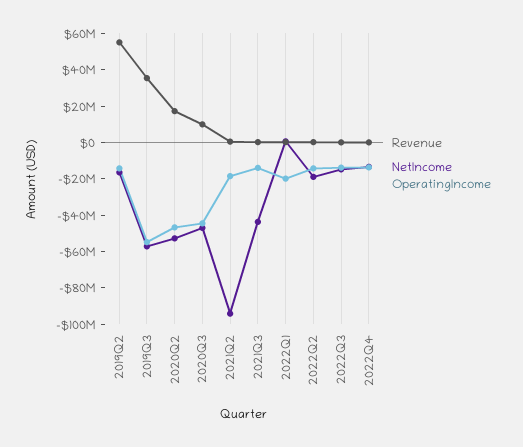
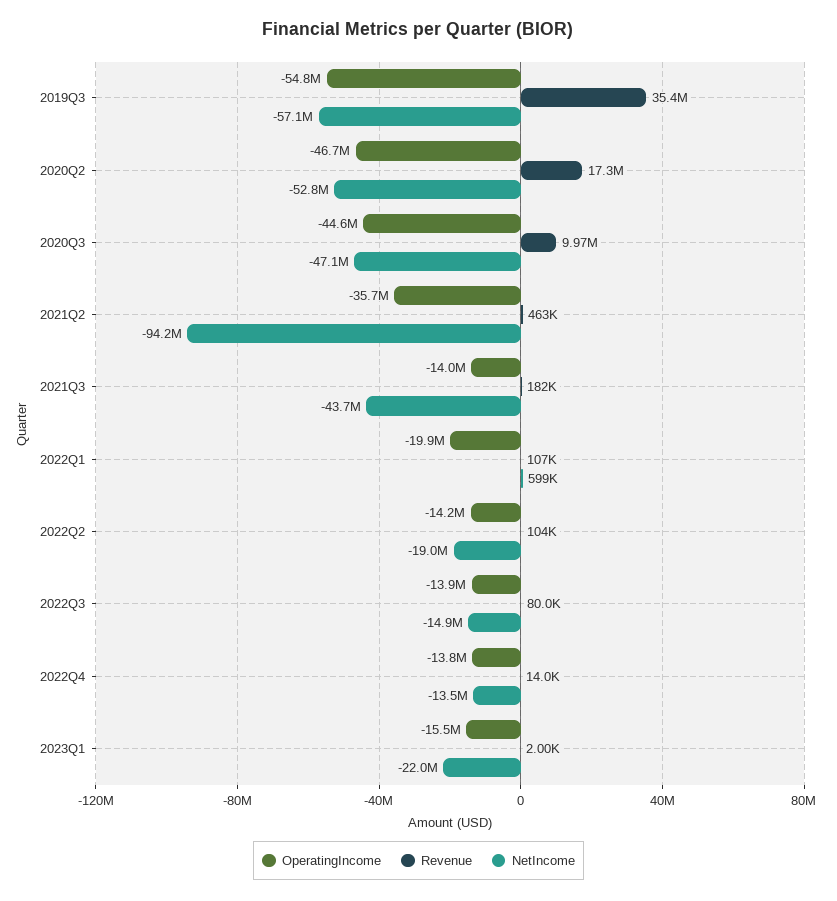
Revenue, 2019Q2: 55000000 -> none
NetIncome, 2019Q2: -15000000 -> none
OperatingIncome, 2019Q2: -15000000 -> none
OperatingIncome, 2021Q2: -20000000 -> -35700000
OperatingIncome, 2023Q1: none -> -15500000
Revenue, 2023Q1: none -> 2000
NetIncome, 2023Q1: none -> -22000000

